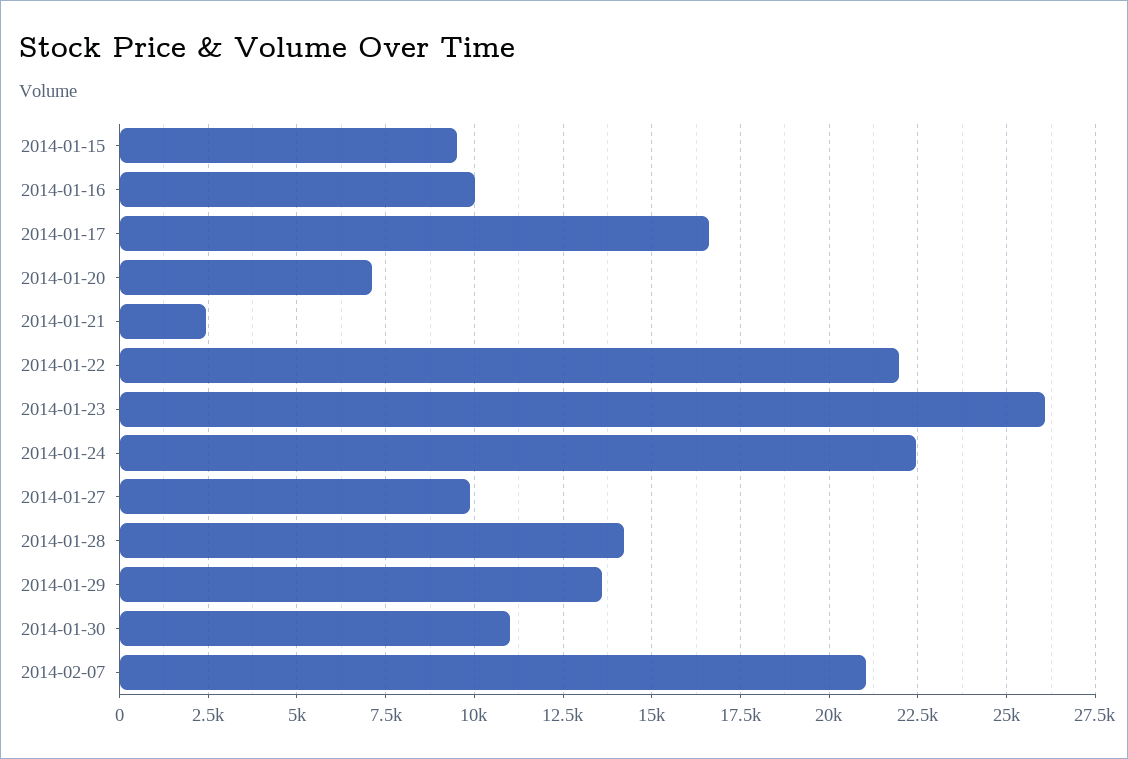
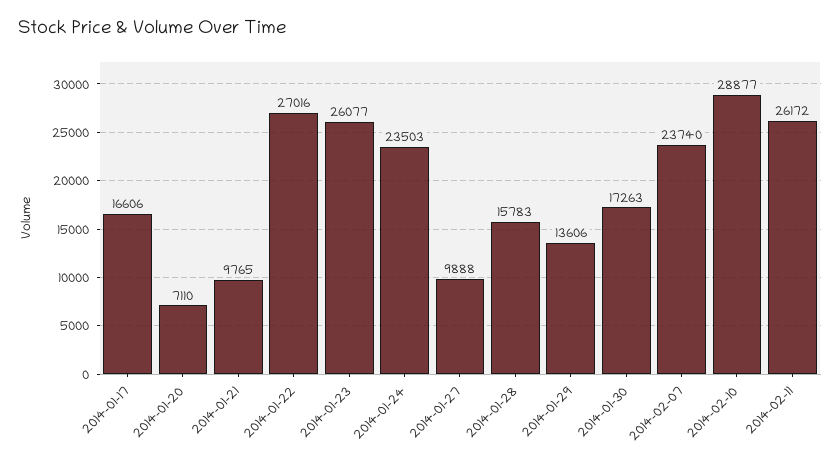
2014-01-15: 9500 -> none
2014-01-16: 10000 -> none
2014-01-21: 2500 -> 9765
2014-01-22: 22000 -> 27016
2014-01-24: 22500 -> 23503
2014-01-28: 14250 -> 15783
2014-01-30: 11000 -> 17263
2014-02-07: 21000 -> 23740
2014-02-10: none -> 28877
2014-02-11: none -> 26172

